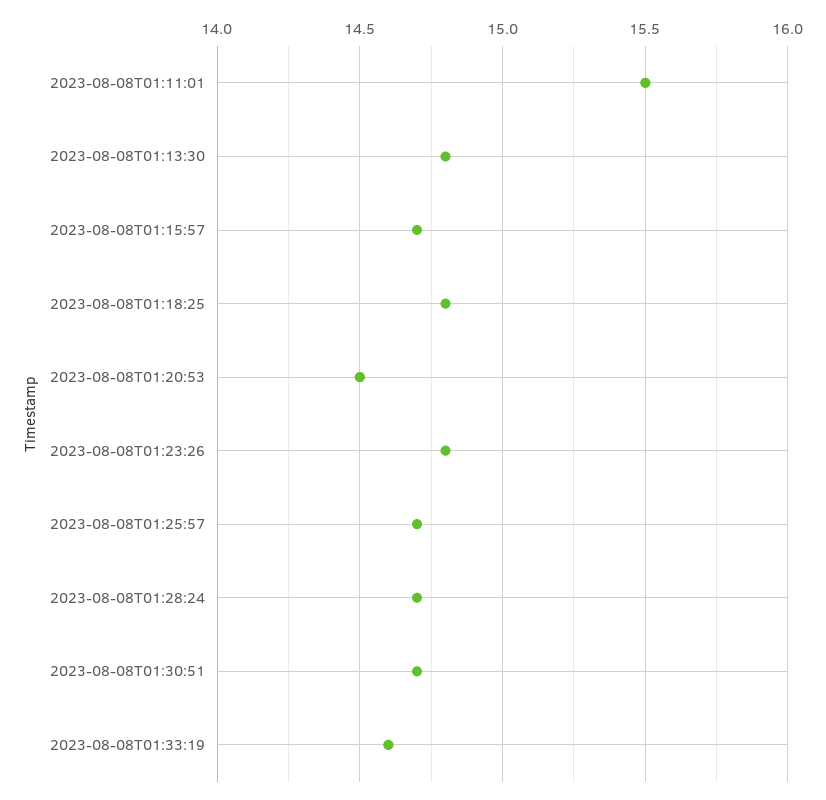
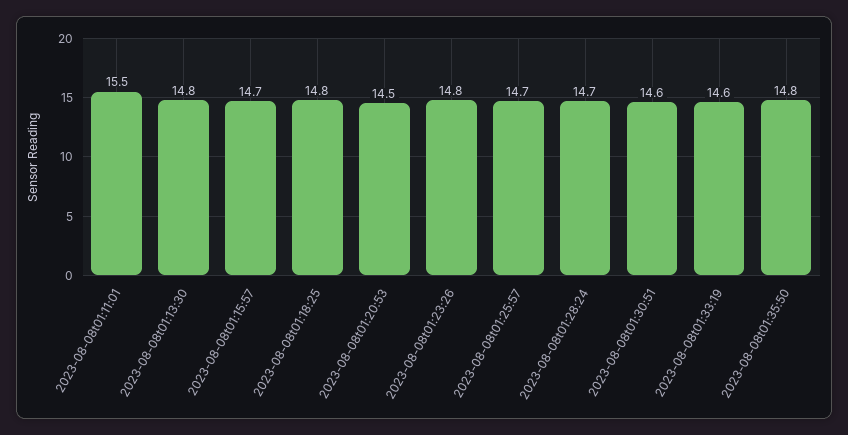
2023-08-08T01:30:51: 14.7 -> 14.6
2023-08-08t01:35:50: none -> 14.8

